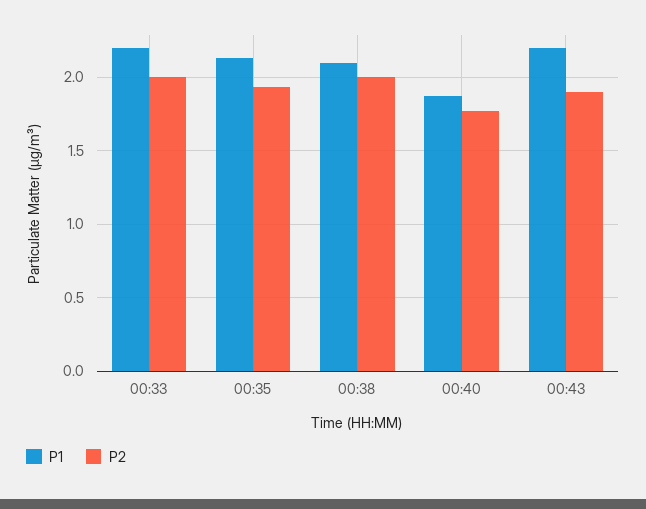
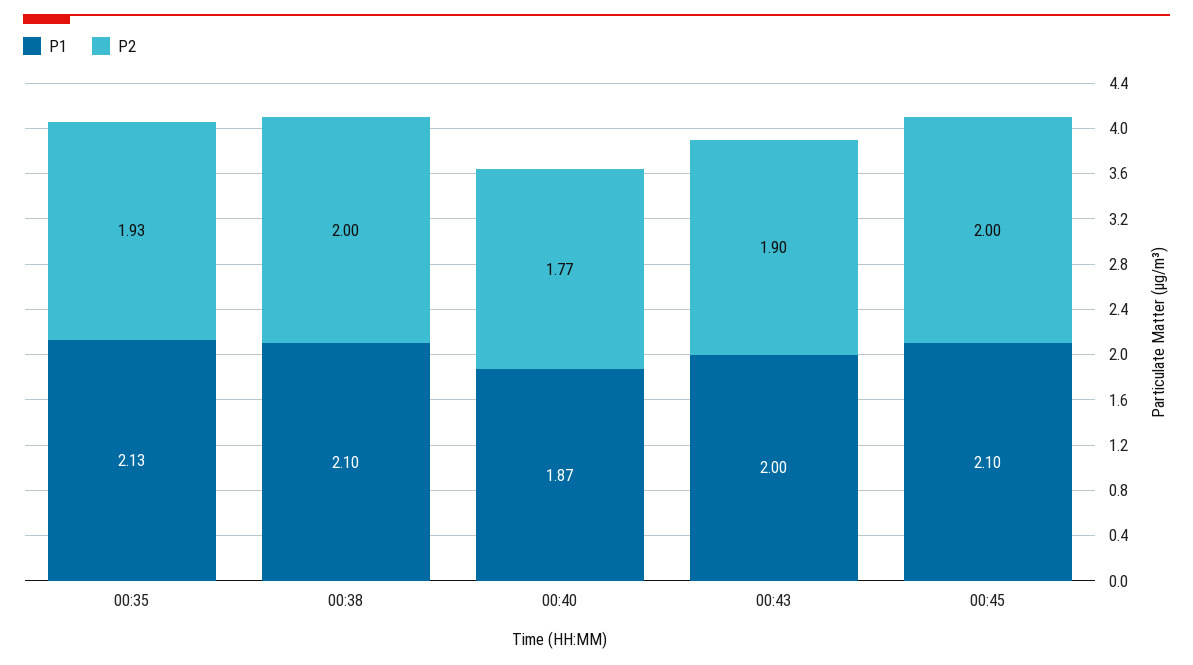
P1, 00:33: 2.2 -> none
P2, 00:33: 2 -> none
P1, 00:43: 2.2 -> 2
P1, 00:45: none -> 2.1
P2, 00:45: none -> 2

